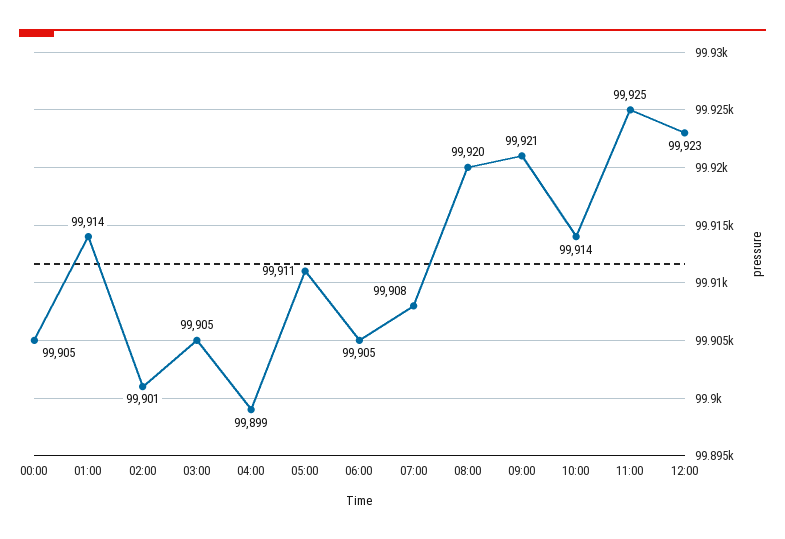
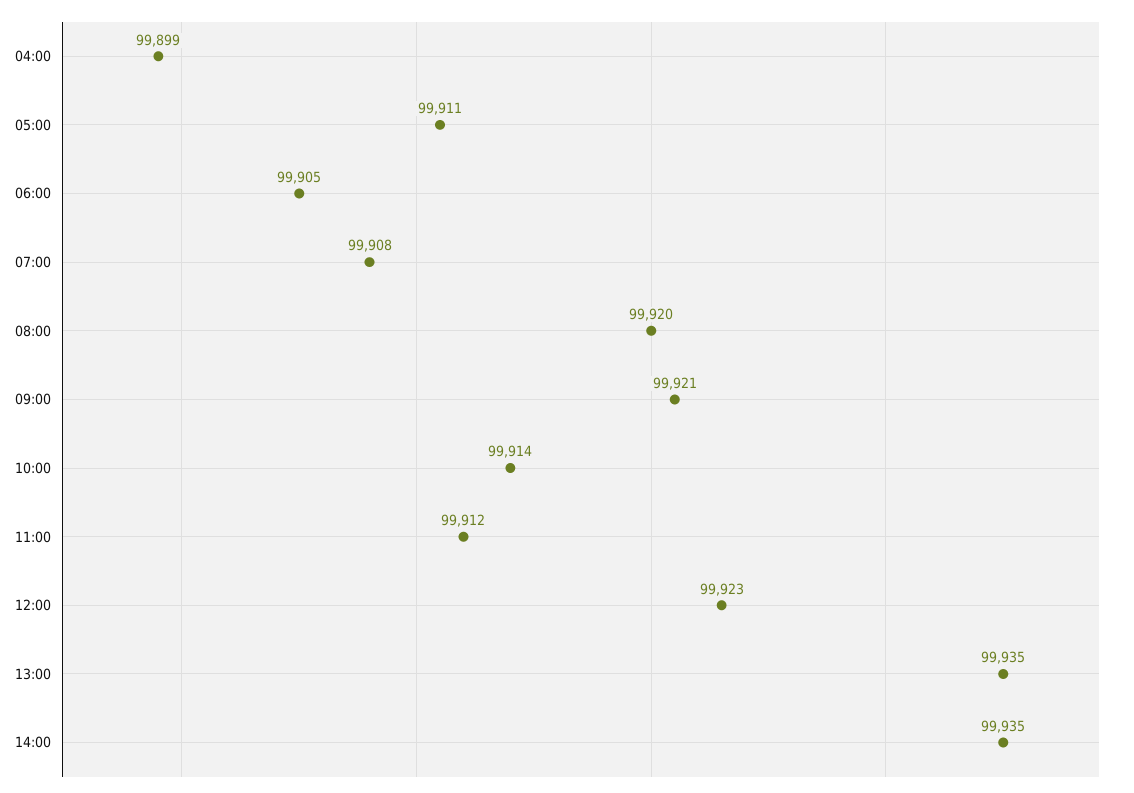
00:00: 99905 -> none
01:00: 99914 -> none
02:00: 99901 -> none
03:00: 99905 -> none
11:00: 99925 -> 99912
13:00: none -> 99935
14:00: none -> 99935

